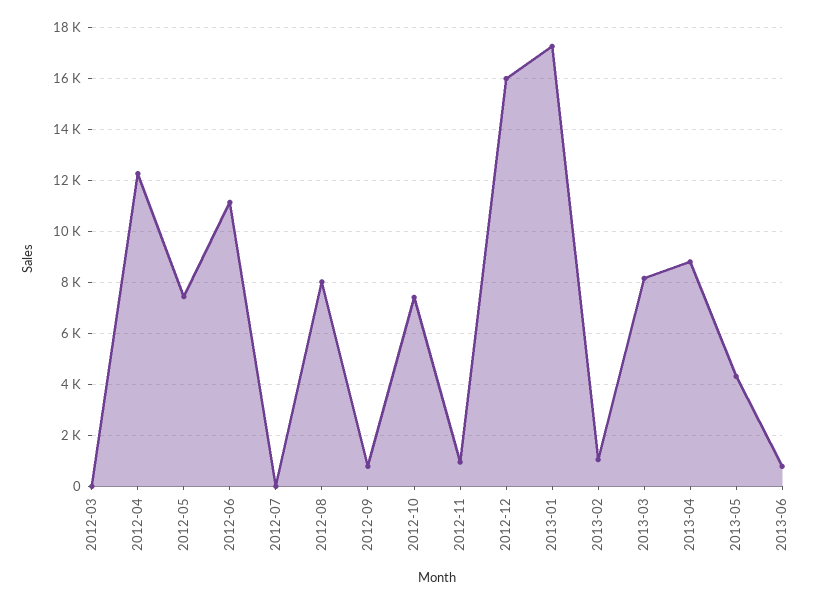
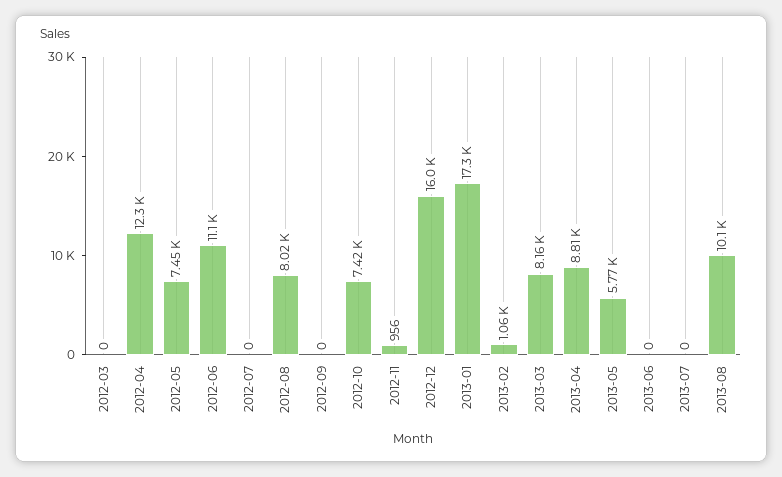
2012-09: 750 -> 0
2013-05: 4250 -> 5770
2013-06: 750 -> 0
2013-07: none -> 0
2013-08: none -> 10100

